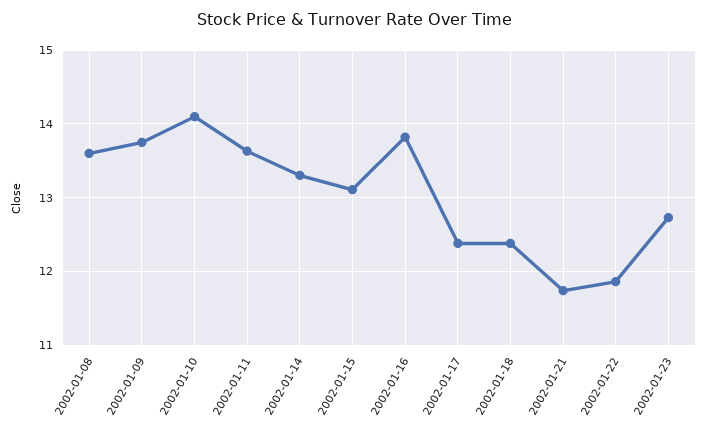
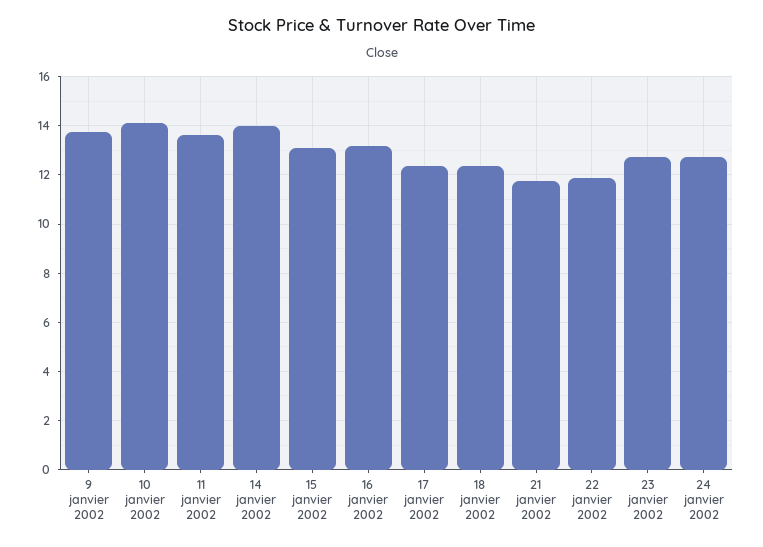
2002-01-08: 13.6 -> none
2002-01-14: 13.3 -> 14
2002-01-16: 13.8 -> 13.25
24 janvier 2002: none -> 12.75

